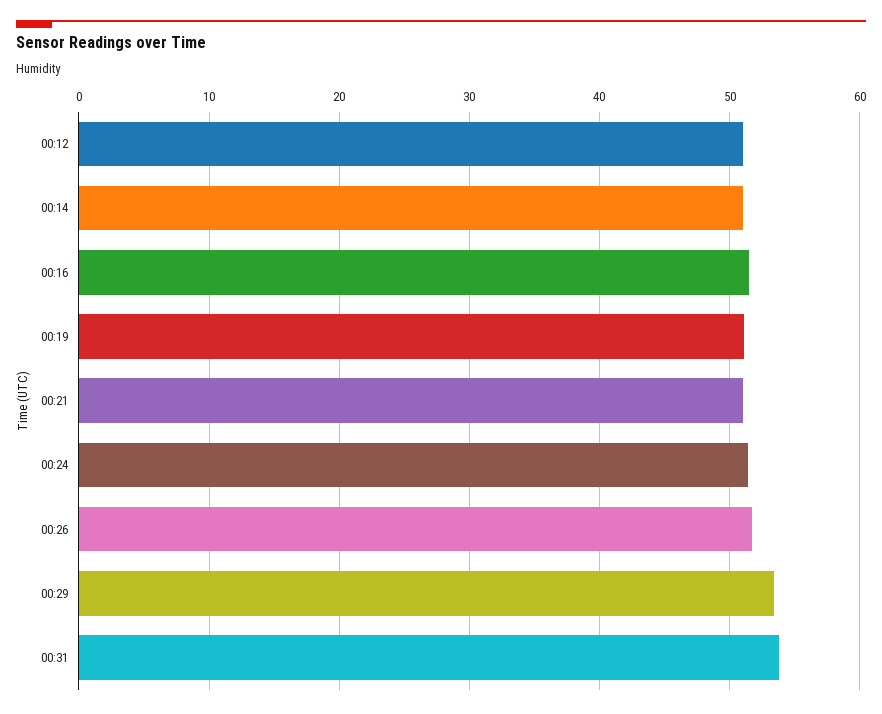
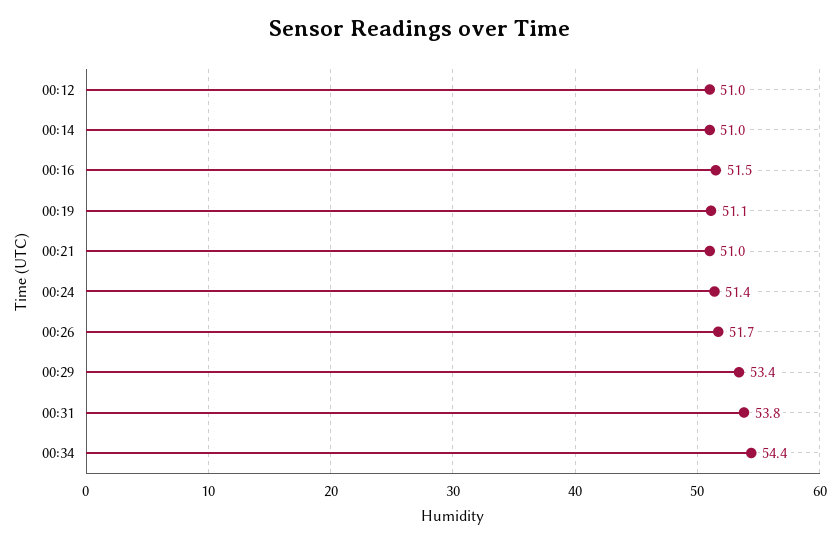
00:34: none -> 54.4

